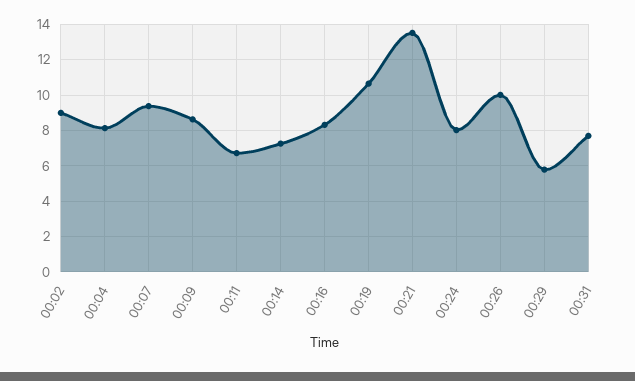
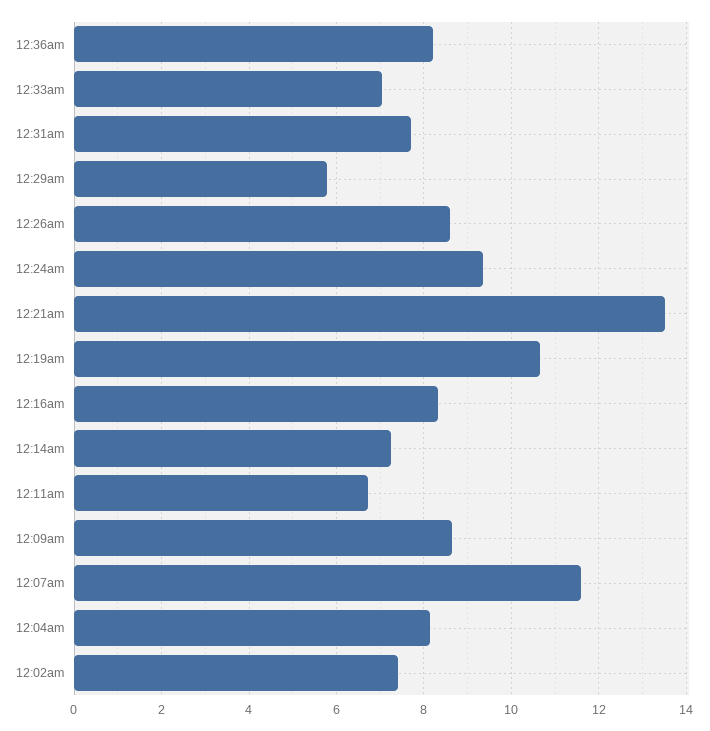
00:02: 9 -> 7.4
00:07: 9.5 -> 11.6
00:24: 8 -> 9.4
00:26: 10 -> 8.6
12:36am: none -> 8.2
12:33am: none -> 7

